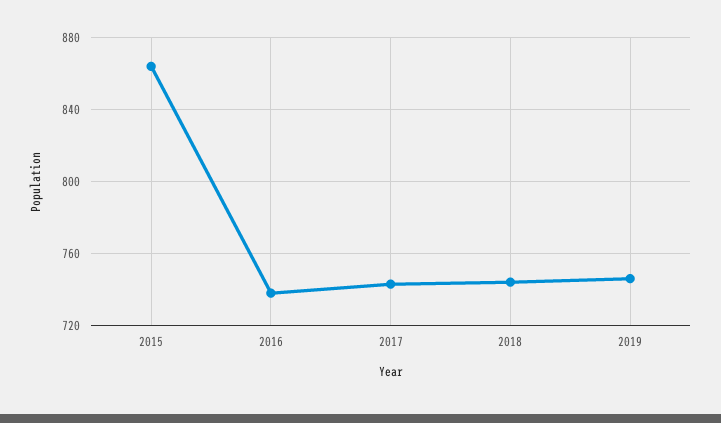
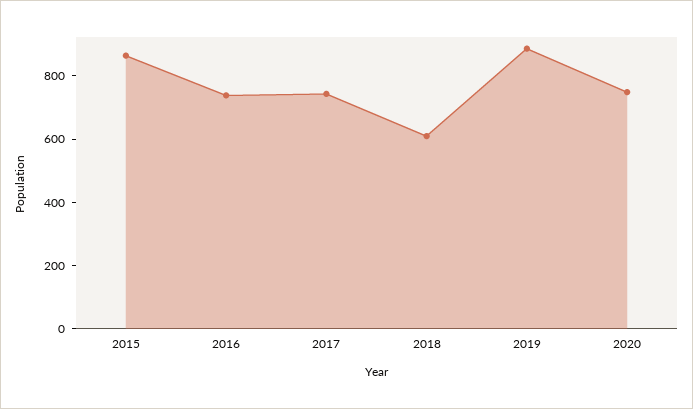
2018: 745 -> 600
2019: 745 -> 900
2020: none -> 750

